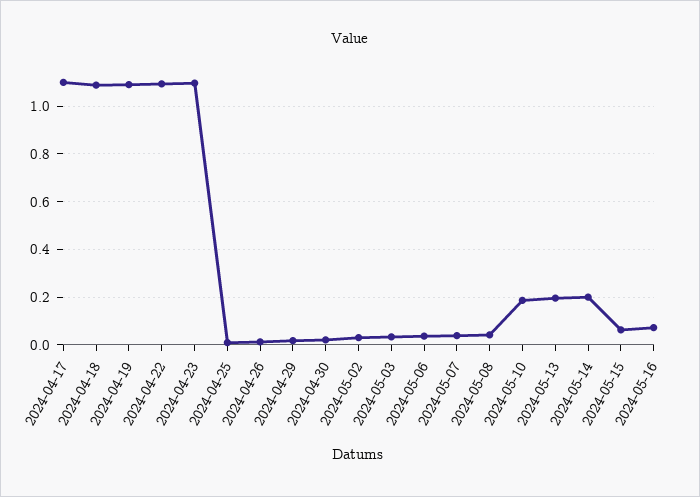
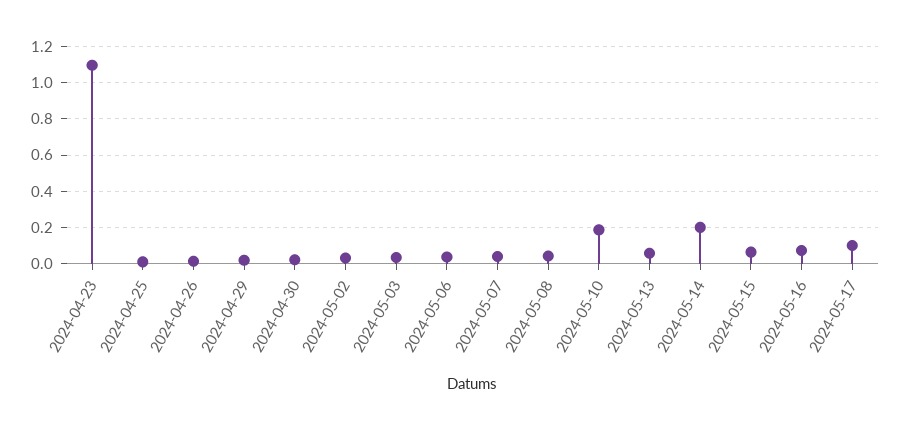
2024-04-17: 1.1 -> none
2024-04-18: 1.1 -> none
2024-04-19: 1.1 -> none
2024-04-22: 1.1 -> none
2024-05-13: 0.2 -> 0.05
2024-05-17: none -> 0.1

